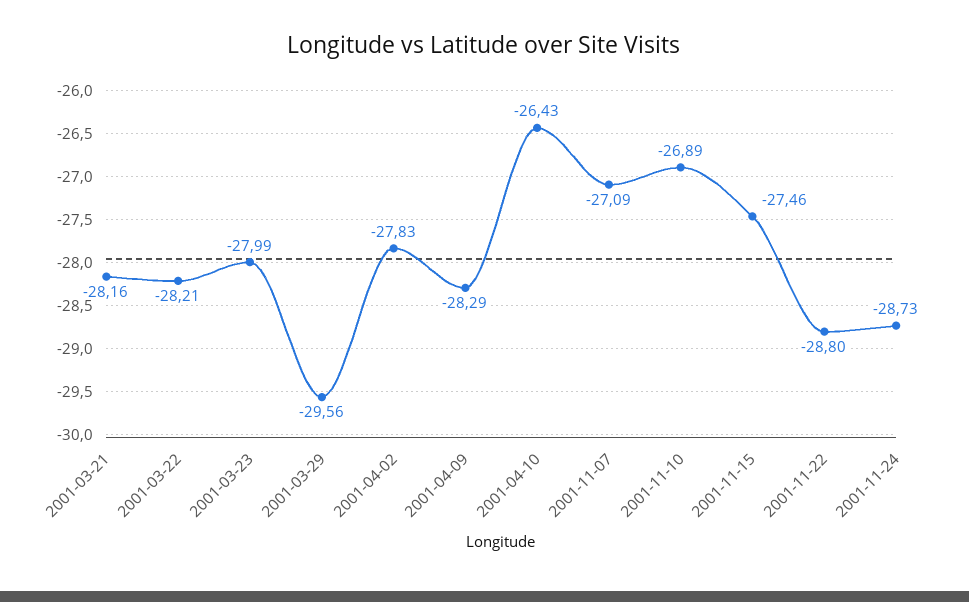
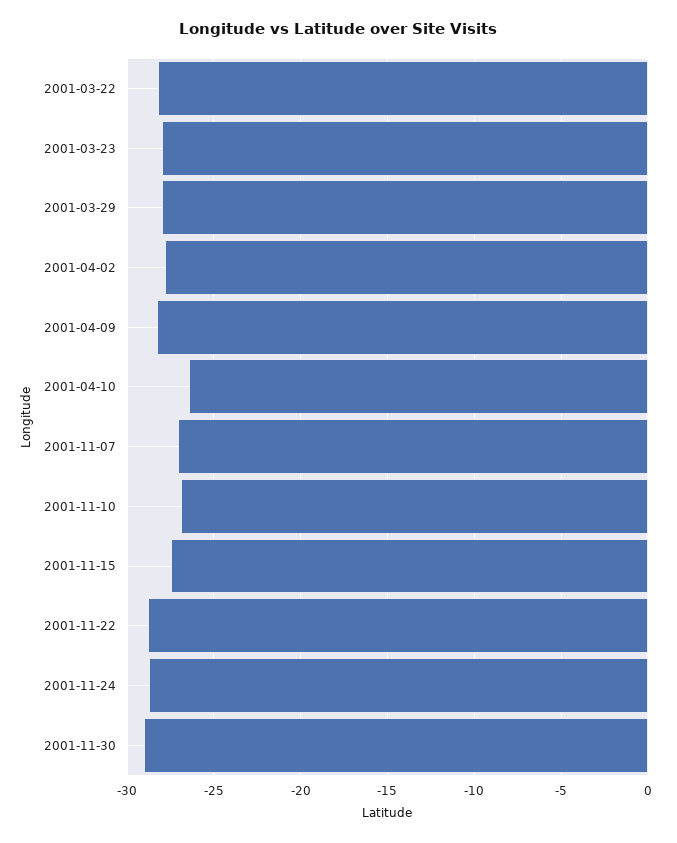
2001-03-21: -28.16 -> none
2001-03-29: -29.56 -> -28
2001-11-30: none -> -29

